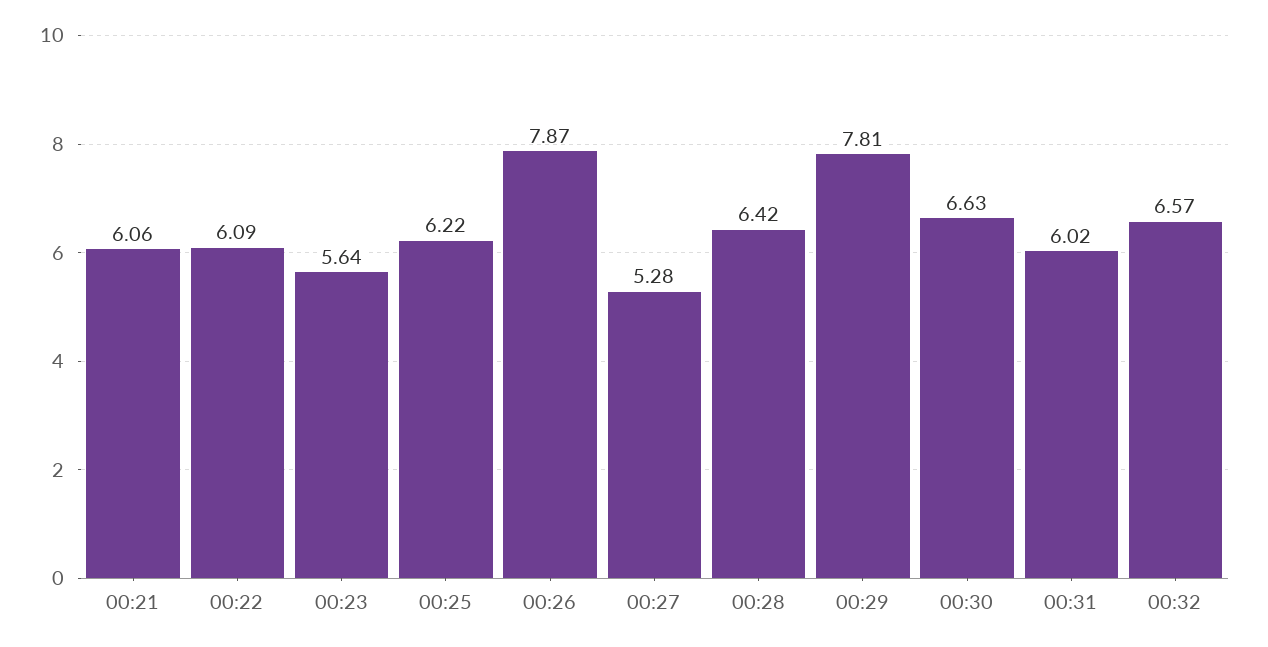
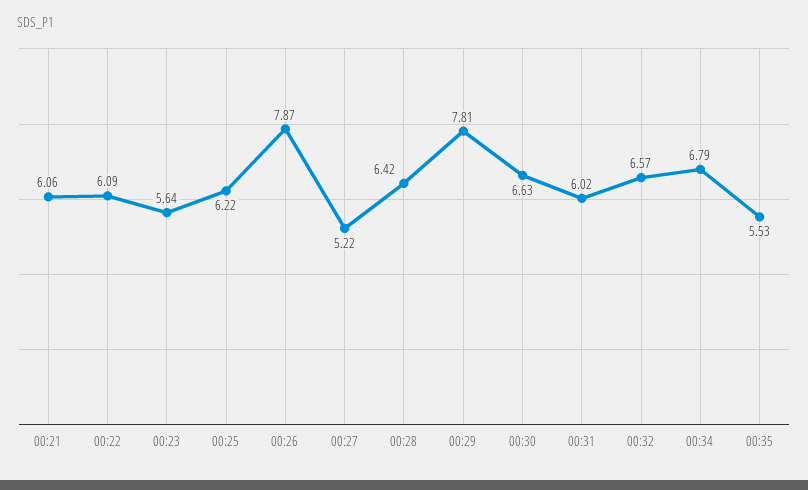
00:27: 5.28 -> 5.22
00:34: none -> 6.79
00:35: none -> 5.53

